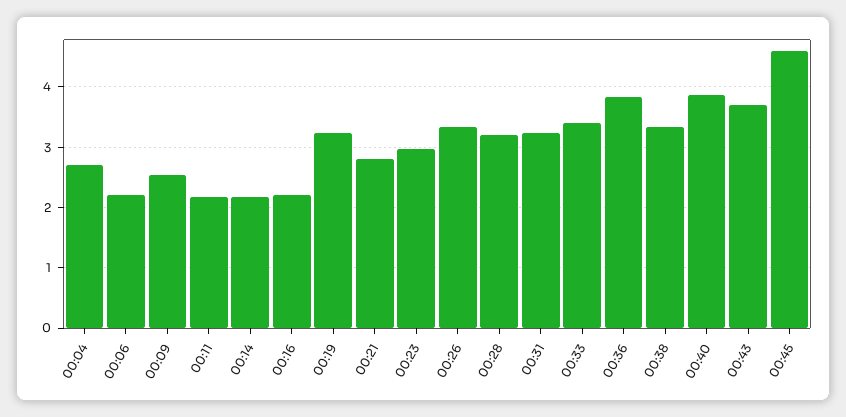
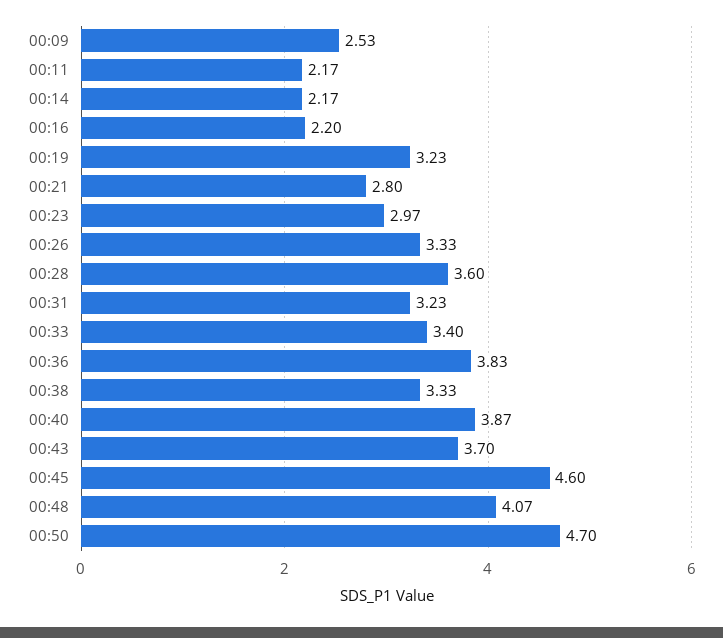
00:04: 2.7 -> none
00:06: 2.2 -> none
00:28: 3.2 -> 3.6
00:48: none -> 4.07
00:50: none -> 4.7

